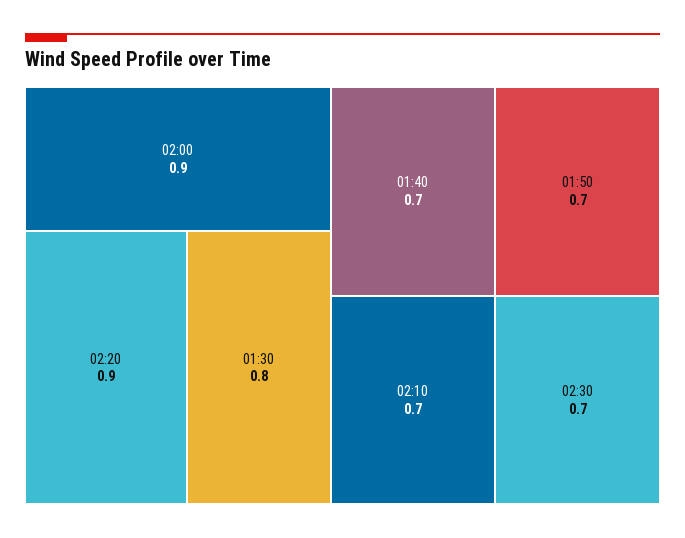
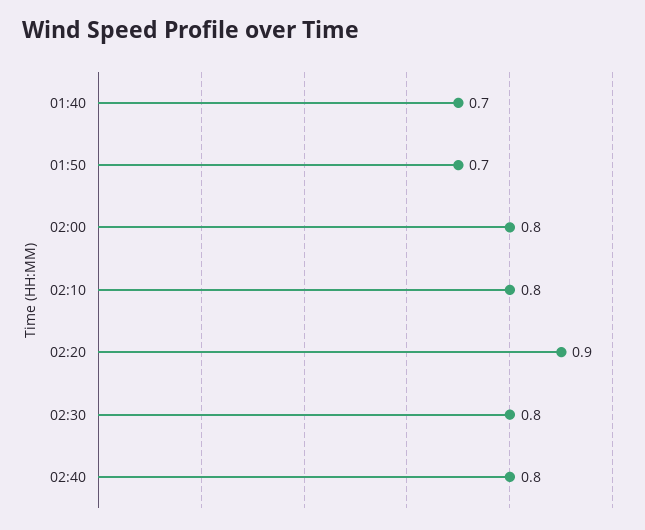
02:00: 0.9 -> 0.8
01:30: 0.8 -> none
02:10: 0.7 -> 0.8
02:30: 0.7 -> 0.8
02:40: none -> 0.8

